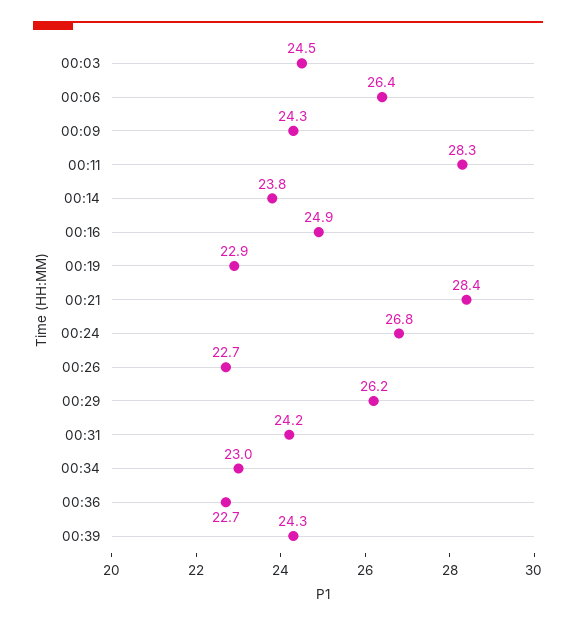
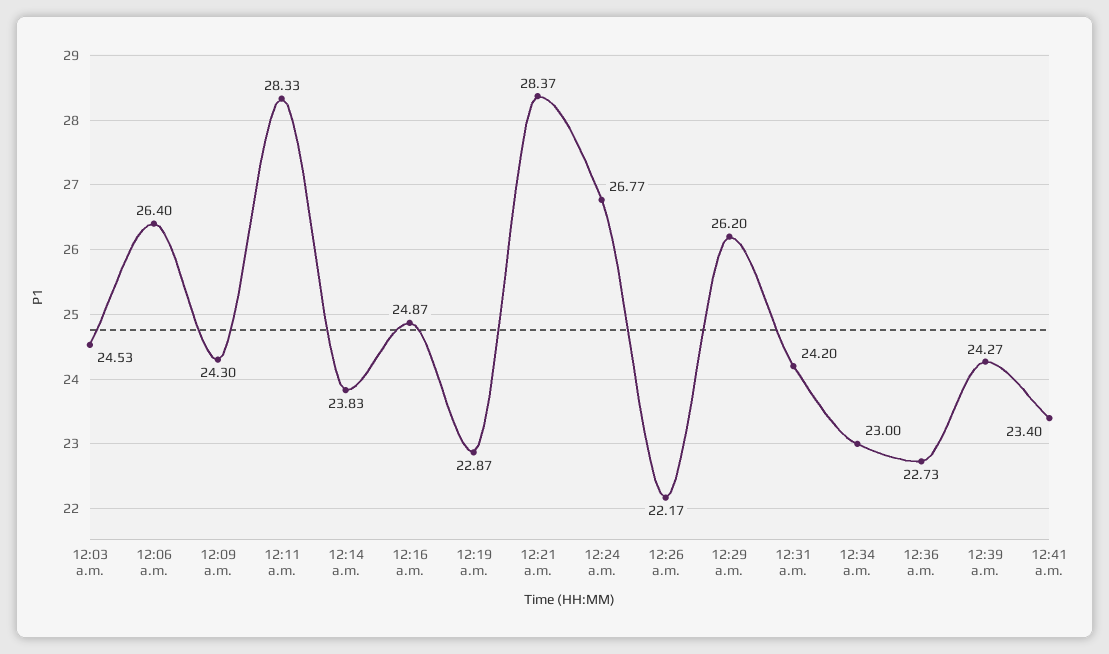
00:26: 22.7 -> 22.17
12:41 a.m.: none -> 23.4

